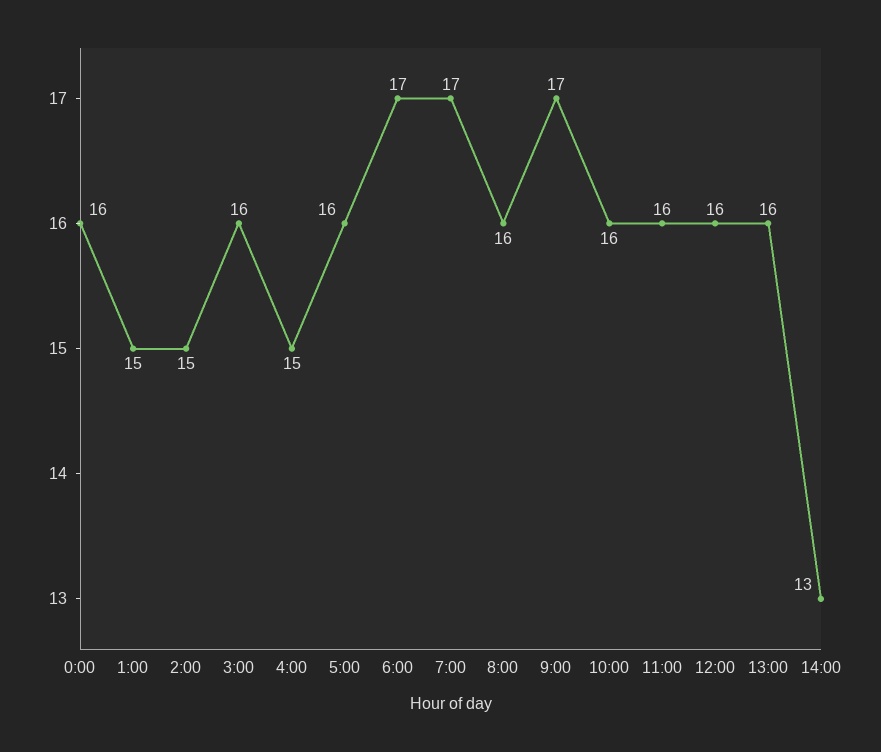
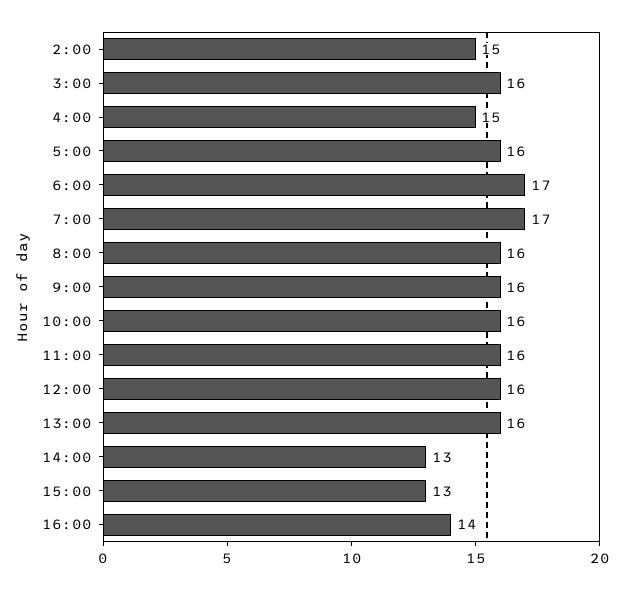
0:00: 16 -> none
1:00: 15 -> none
9:00: 17 -> 16
15:00: none -> 13
16:00: none -> 14

